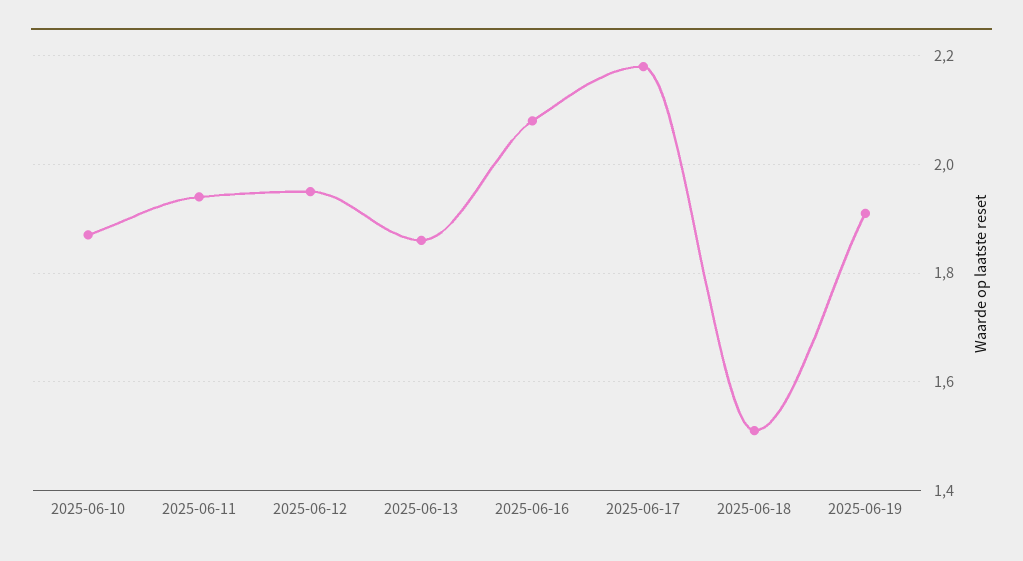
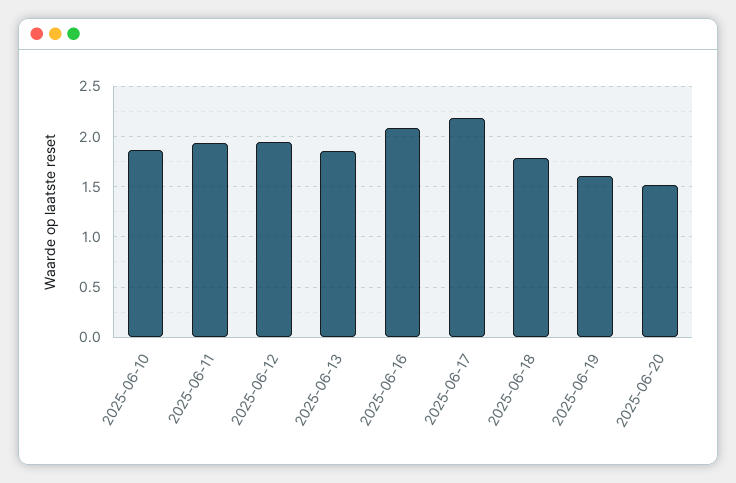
2025-06-18: 1.5 -> 1.8
2025-06-19: 1.9 -> 1.6
2025-06-20: none -> 1.5

